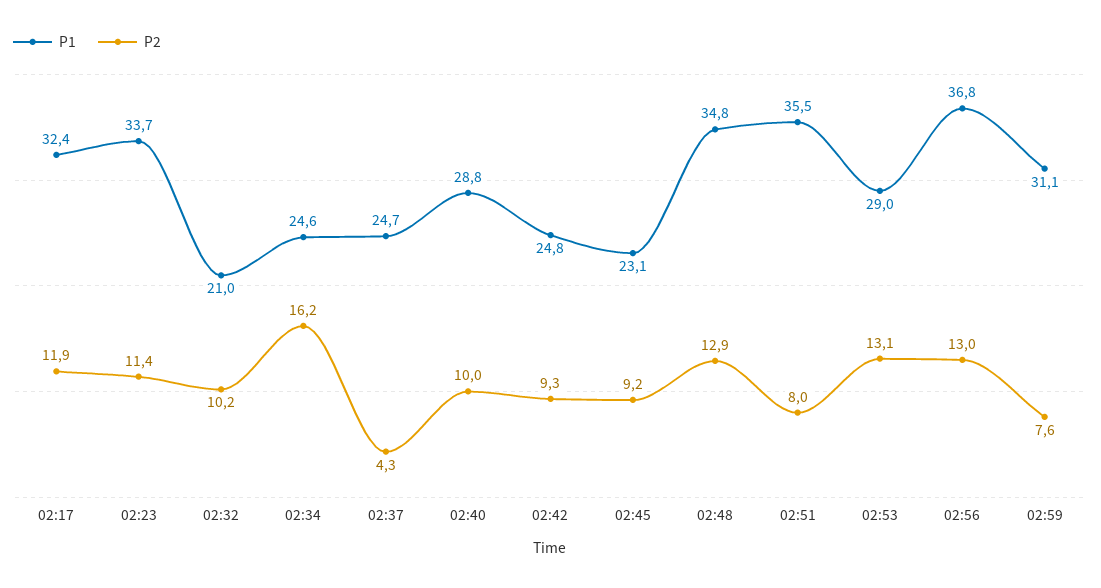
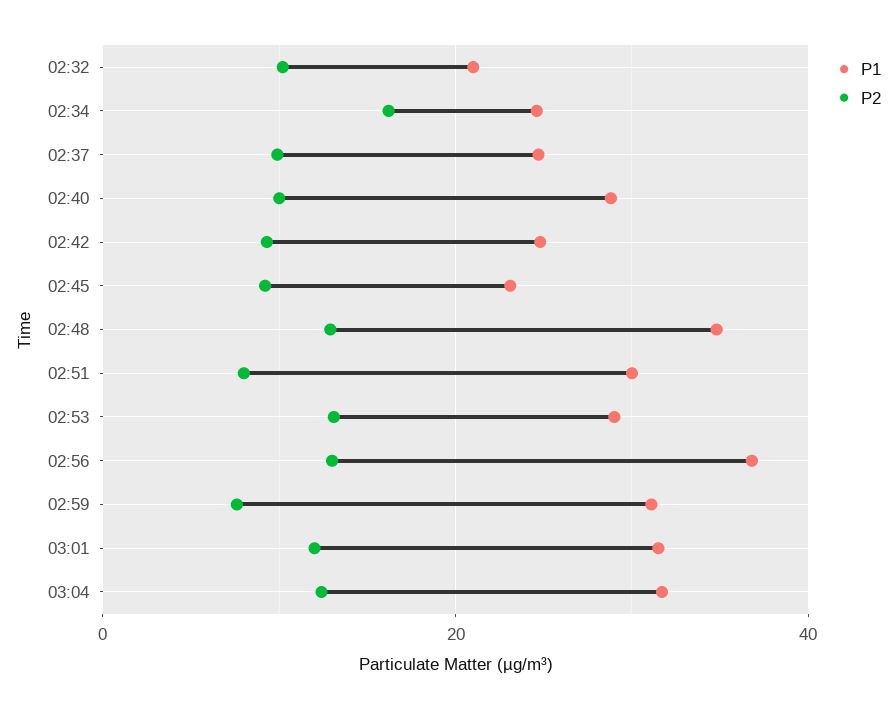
P1, 02:17: 32.4 -> none
P2, 02:17: 11.9 -> none
P1, 02:23: 33.7 -> none
P2, 02:23: 11.4 -> none
P2, 02:37: 4.3 -> 10
P1, 02:51: 35.5 -> 30
P1, 03:01: none -> 32
P2, 03:01: none -> 12
P1, 03:04: none -> 32
P2, 03:04: none -> 12

